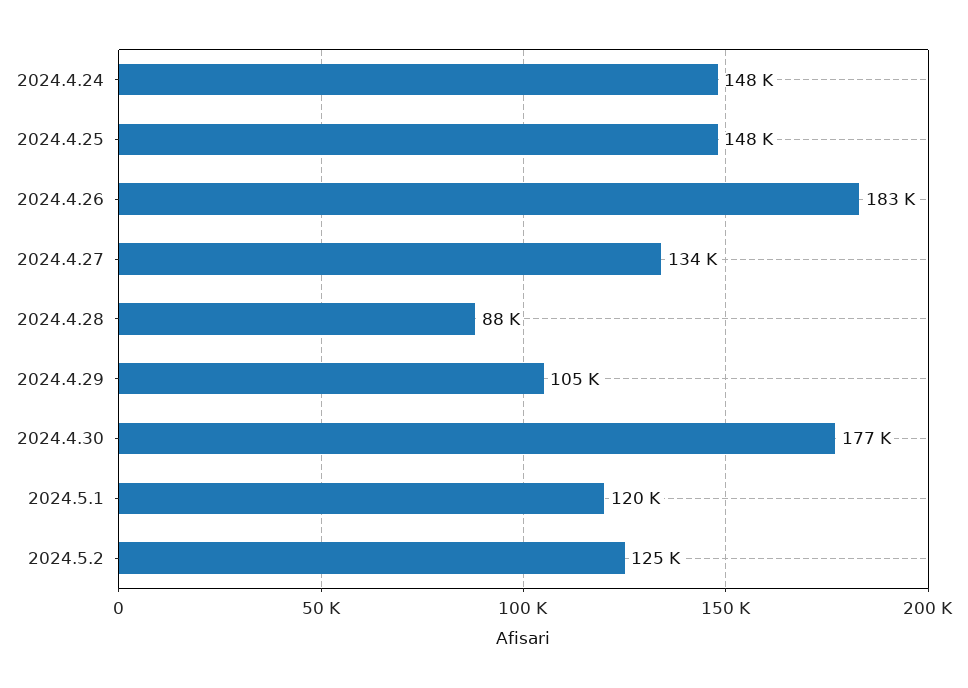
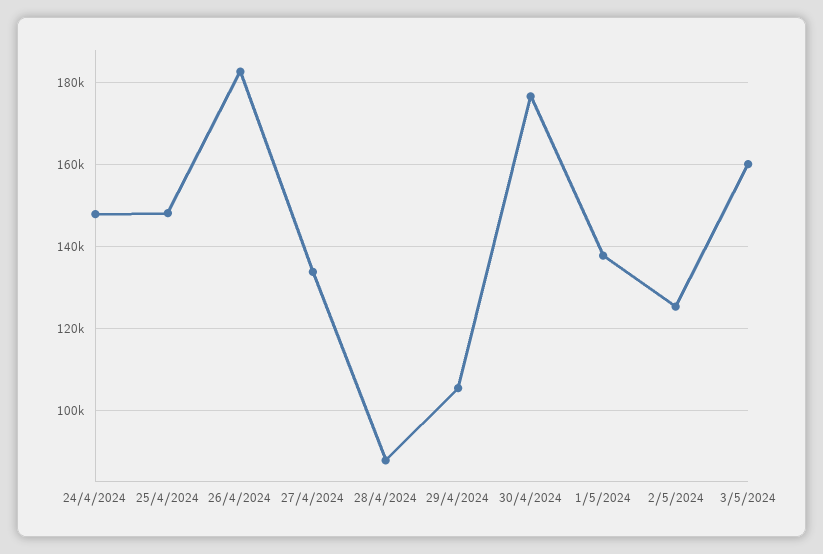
2024.5.1: 120000 -> 138000
3/5/2024: none -> 160000

